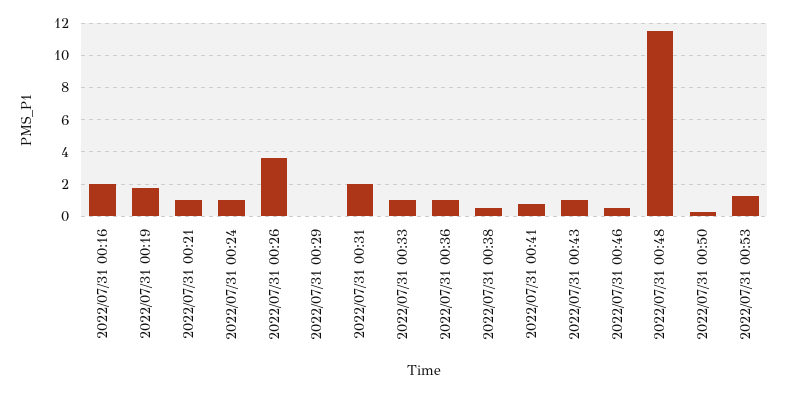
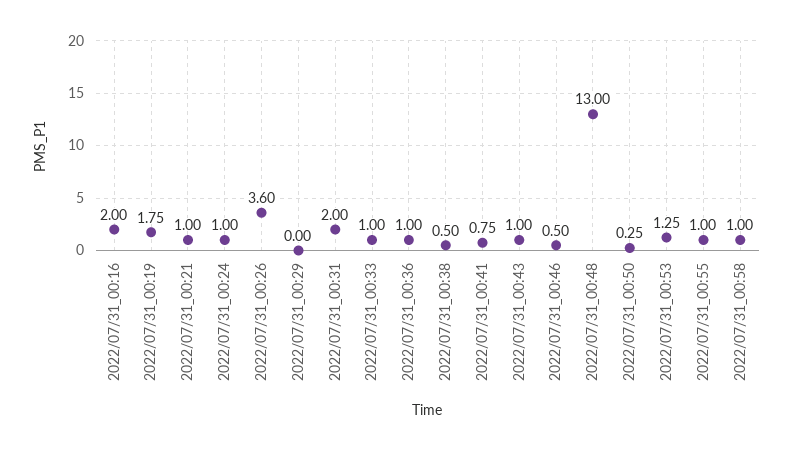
2022/07/31 00:48: 11.5 -> 13
2022/07/31_00:55: none -> 1
2022/07/31_00:58: none -> 1

